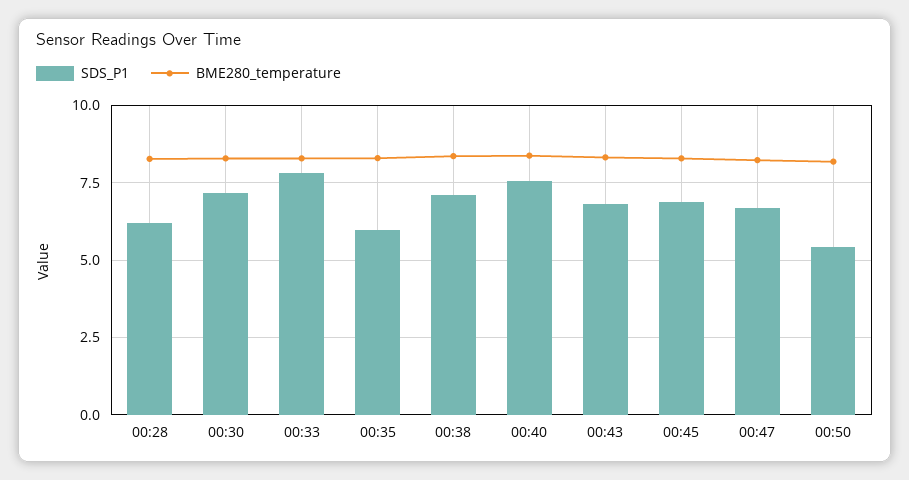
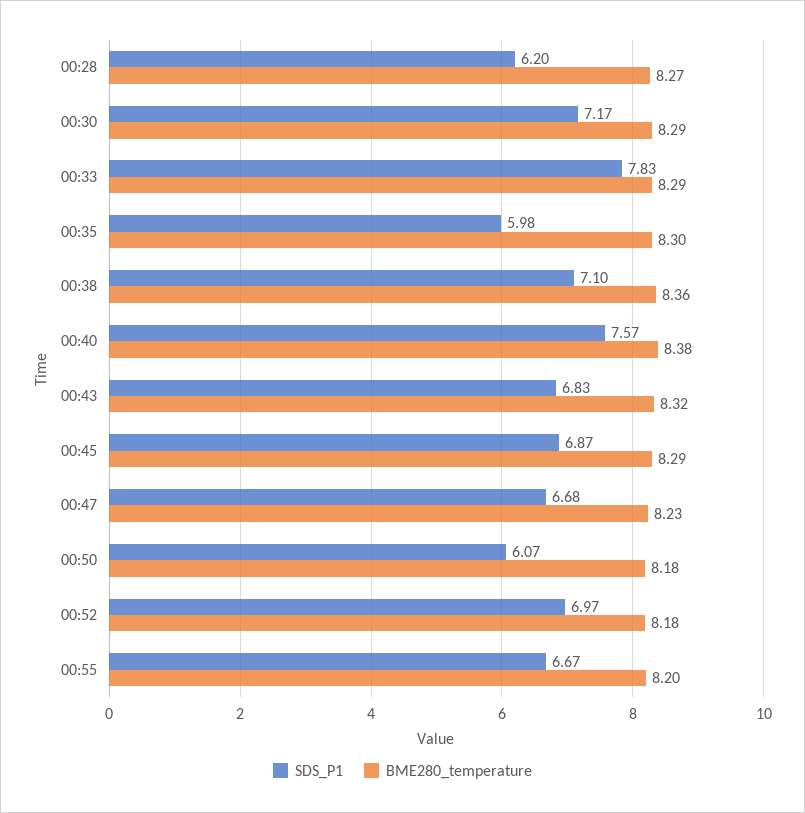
SDS_P1, 00:50: 5.5 -> 6.07
SDS_P1, 00:52: none -> 6.97
BME280_temperature, 00:52: none -> 8.18
SDS_P1, 00:55: none -> 6.67
BME280_temperature, 00:55: none -> 8.2

